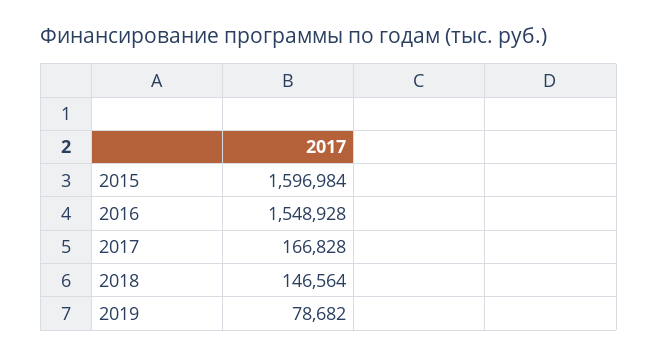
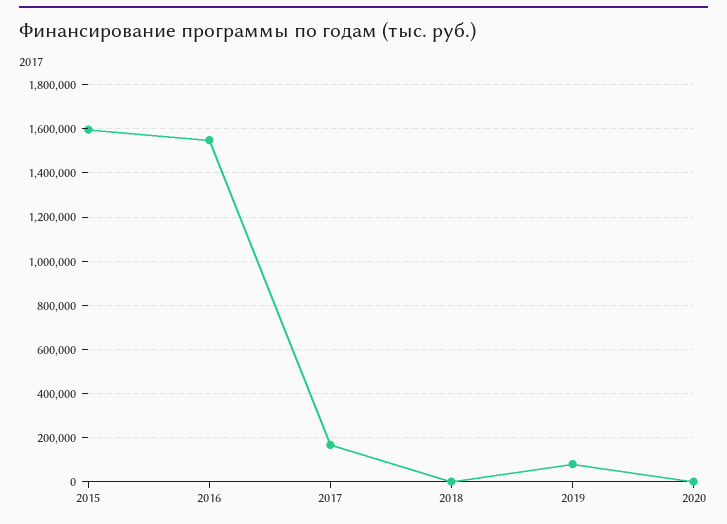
2018: 146564 -> 0
2020: none -> 0

